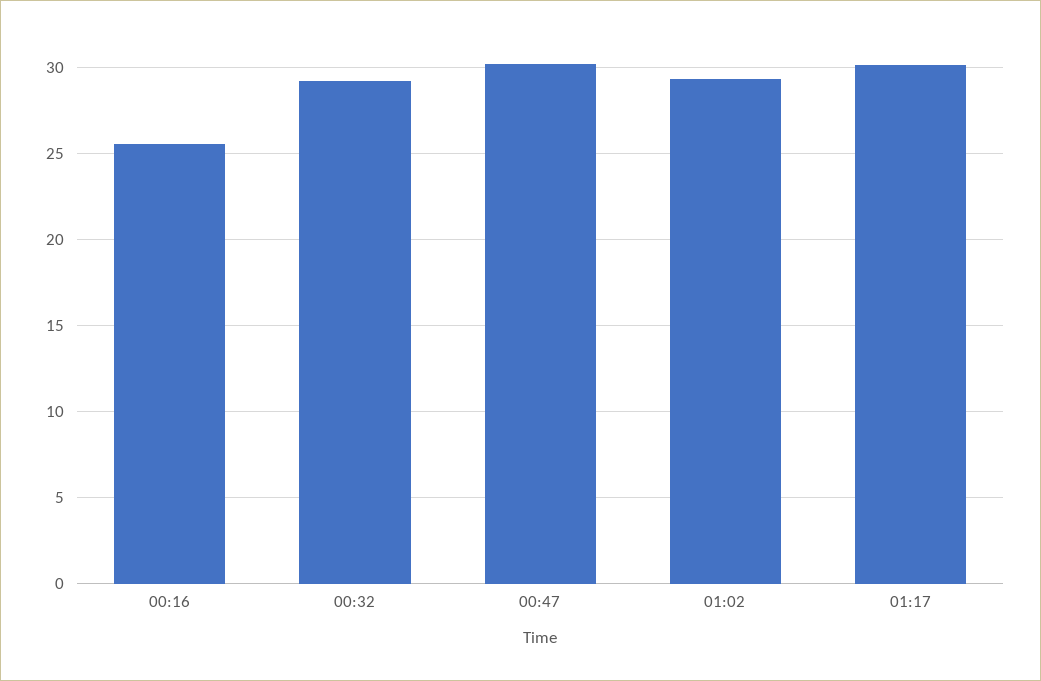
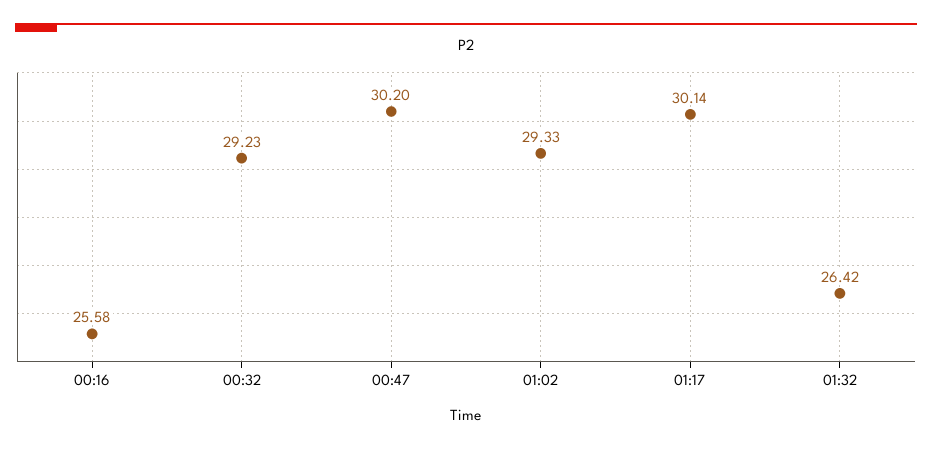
01:32: none -> 26.42

